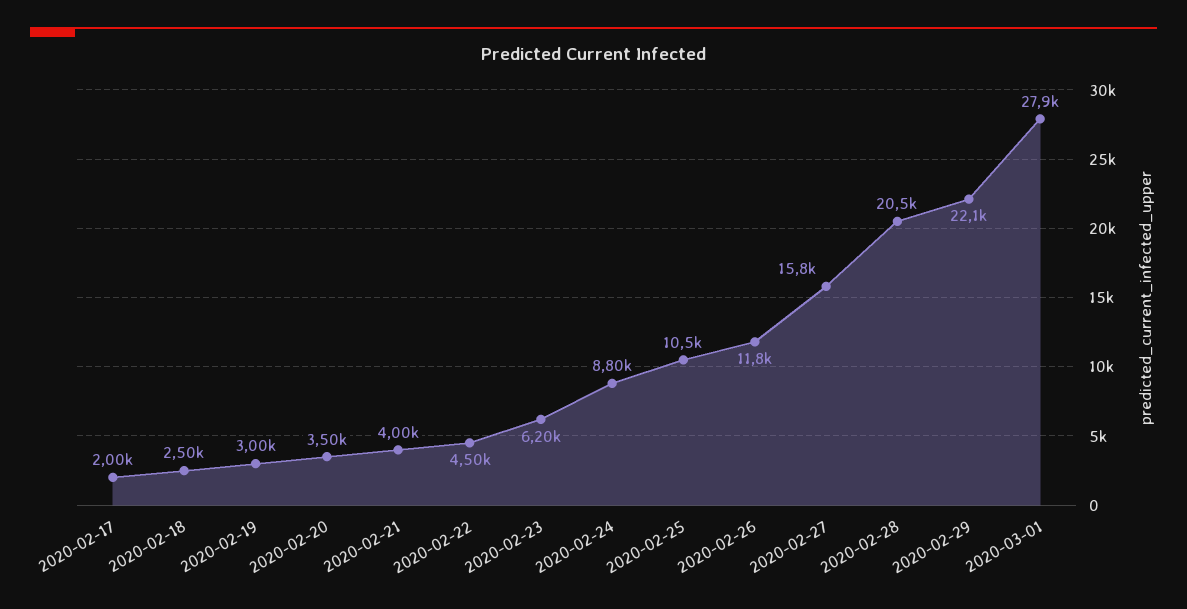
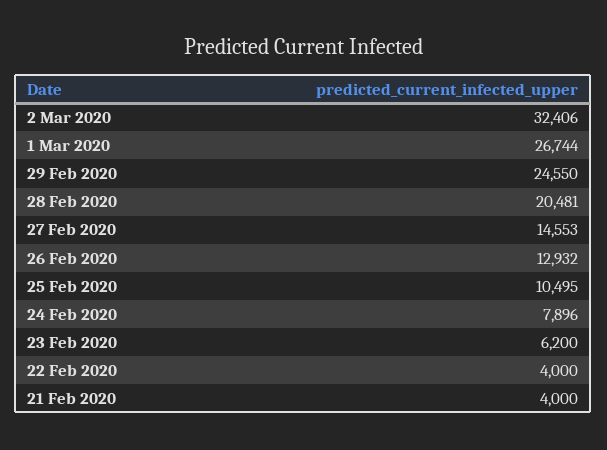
2020-02-17: 2000 -> none
2020-02-18: 2500 -> none
2020-02-19: 3000 -> none
2020-02-20: 3500 -> none
2020-02-22: 4500 -> 4000
2020-02-24: 8800 -> 7896
2020-02-26: 11800 -> 12932
2020-02-27: 15800 -> 14553
2020-02-29: 22100 -> 24550
2020-03-01: 27900 -> 26744
2 Mar 2020: none -> 32406

